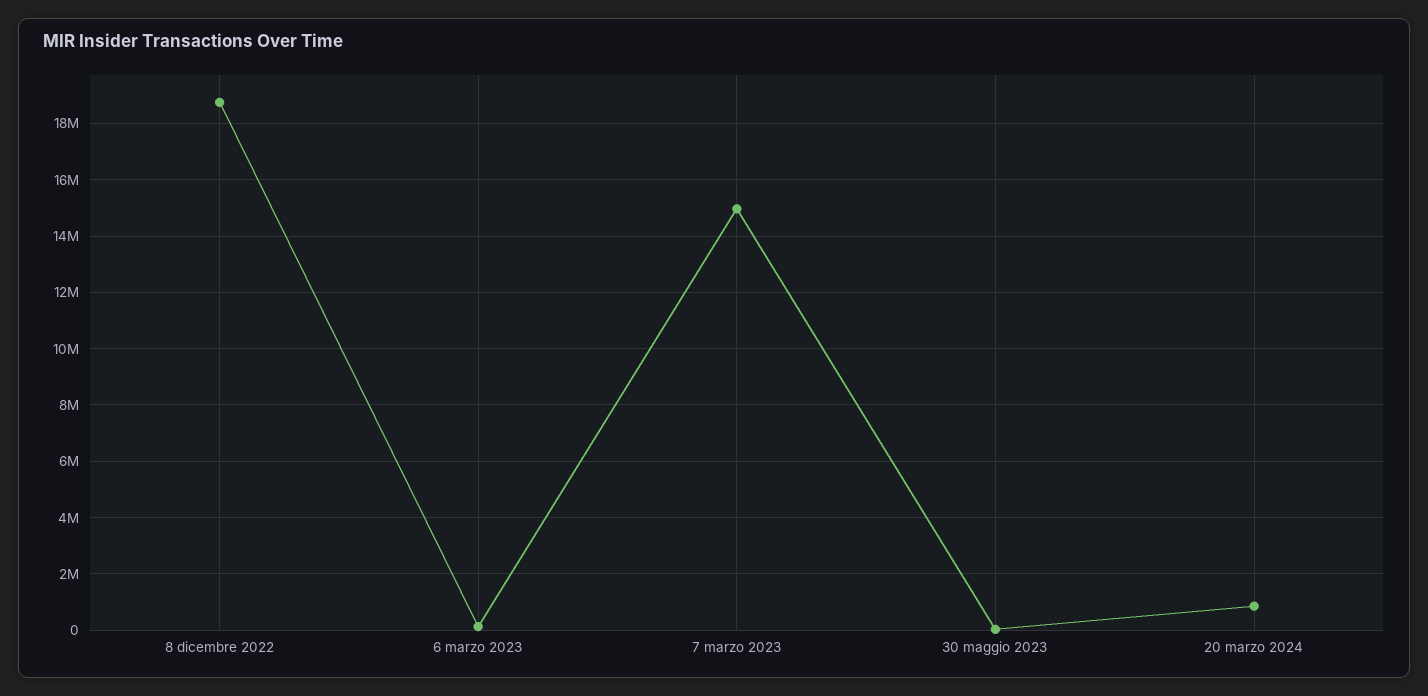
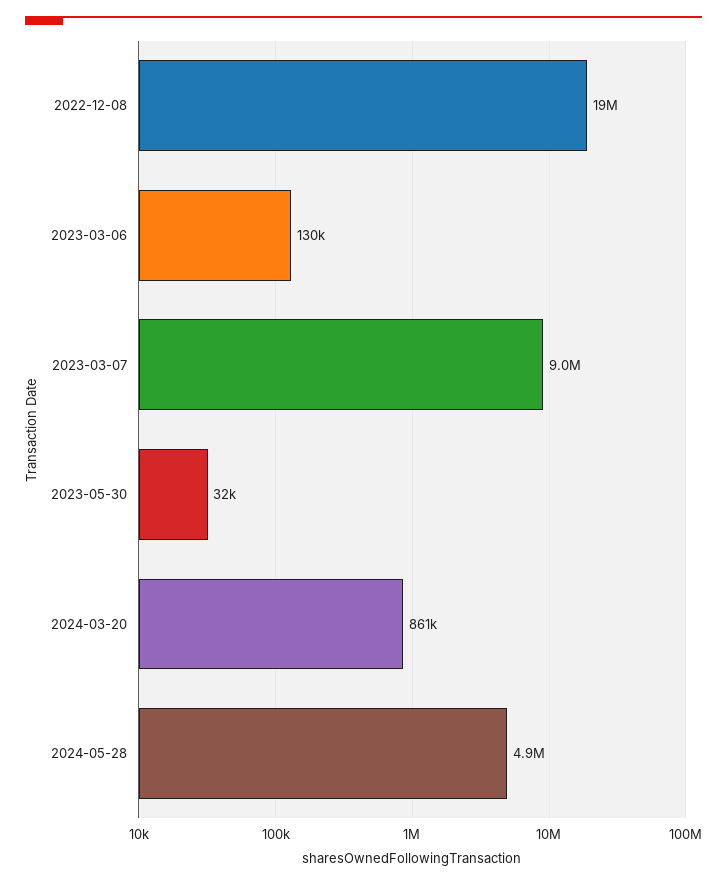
7 marzo 2023: 15000000 -> 9000000
2024-05-28: none -> 4900000

